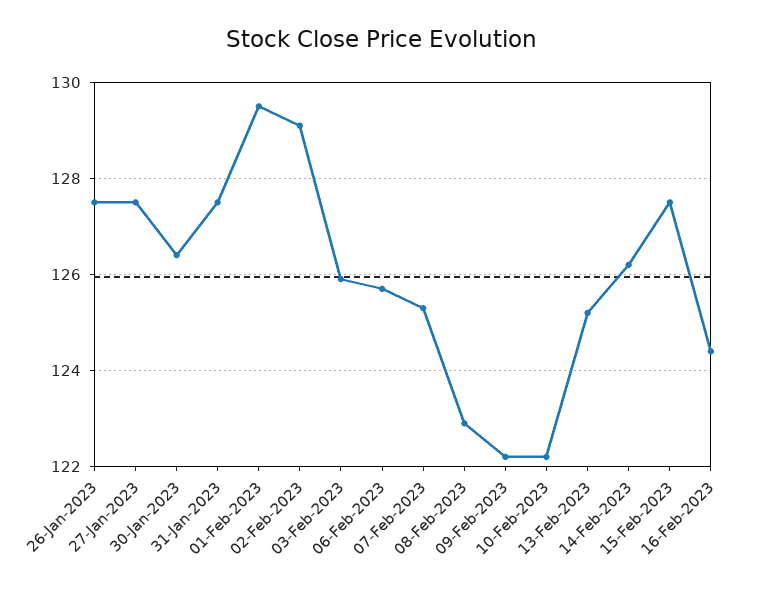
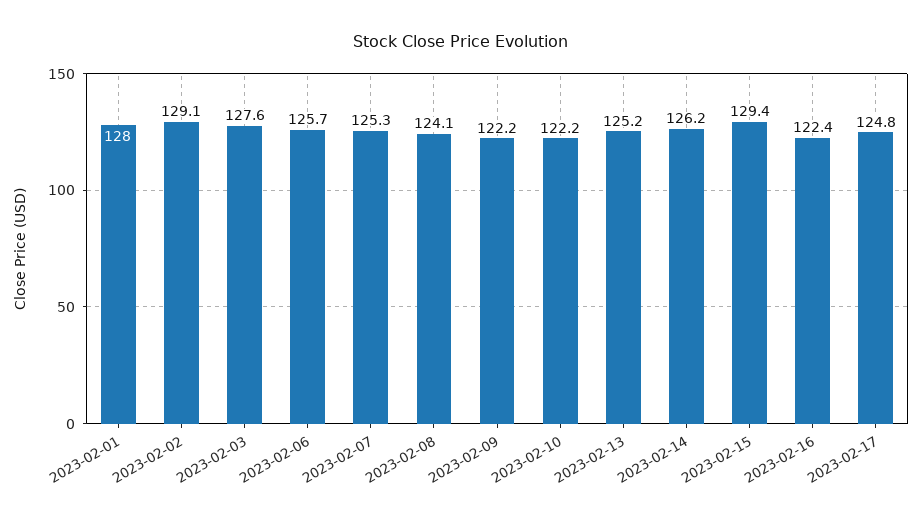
26-Jan-2023: 127.5 -> none
27-Jan-2023: 127.5 -> none
30-Jan-2023: 126.5 -> none
31-Jan-2023: 127.5 -> none
01-Feb-2023: 129.5 -> 128
03-Feb-2023: 126 -> 127.6
08-Feb-2023: 123 -> 124.1
15-Feb-2023: 127.5 -> 129.4
16-Feb-2023: 124.5 -> 122.4
2023-02-17: none -> 124.8

